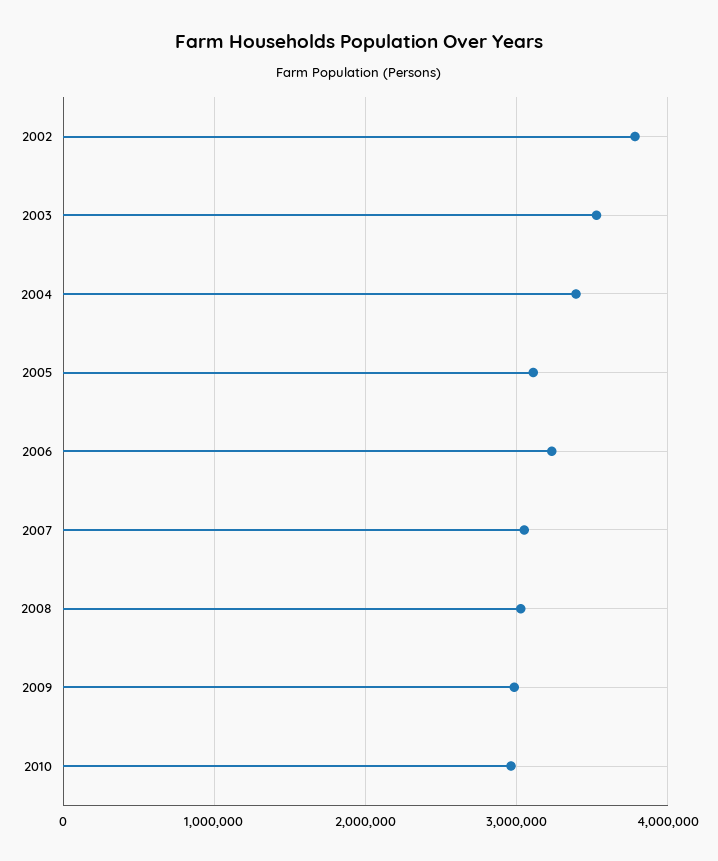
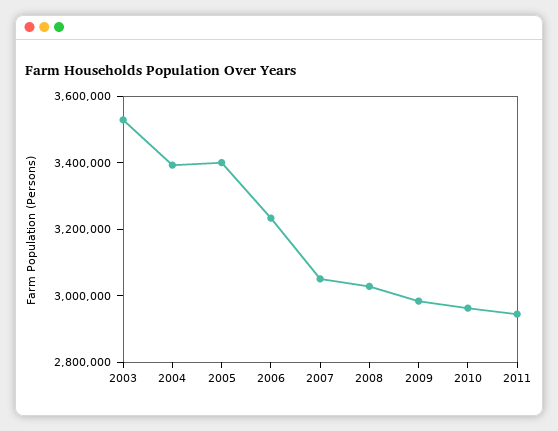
2002: 3800000 -> none
2005: 3100000 -> 3400000
2011: none -> 2950000

